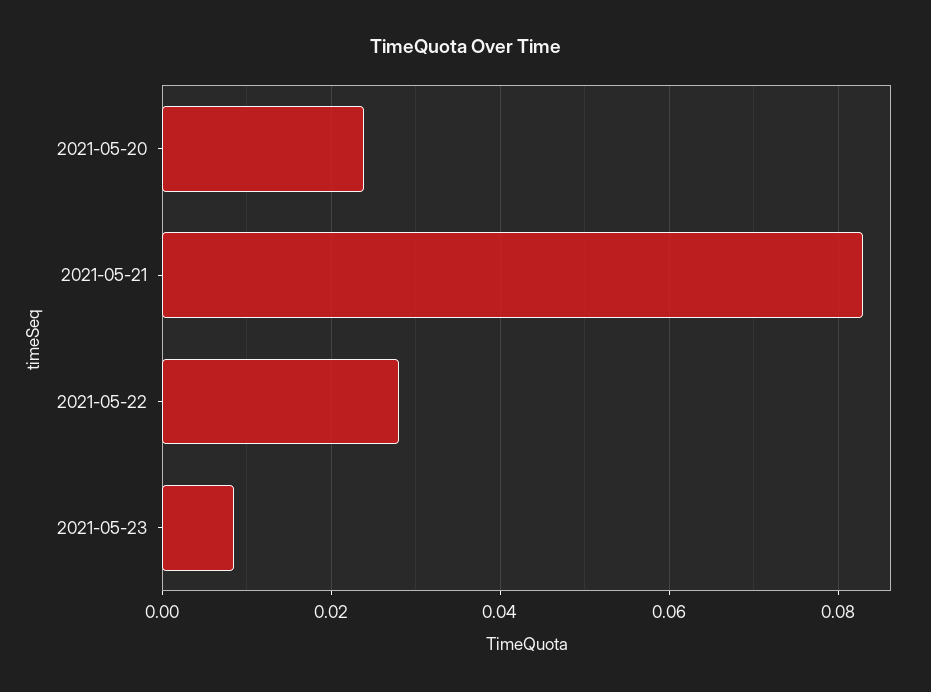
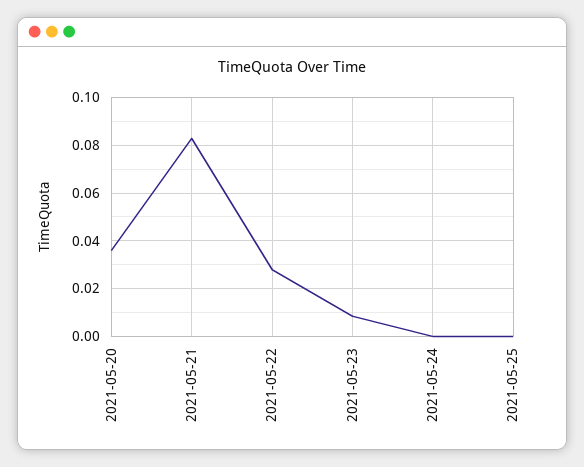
2021-05-20: 0.024 -> 0.035
2021-05-24: none -> 0
2021-05-25: none -> 0

